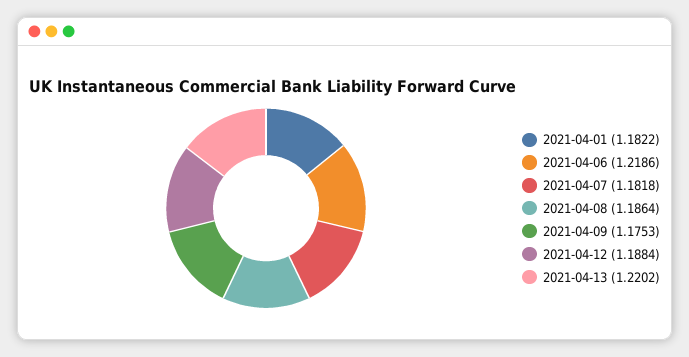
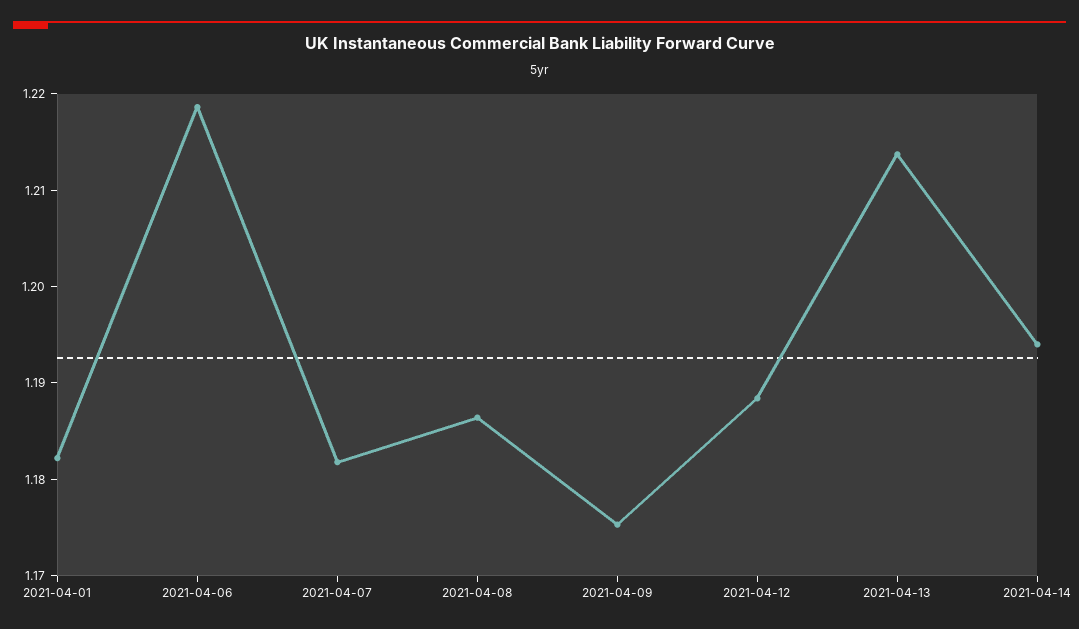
2021-04-13: 1.2202 -> 1.214
2021-04-14: none -> 1.194

